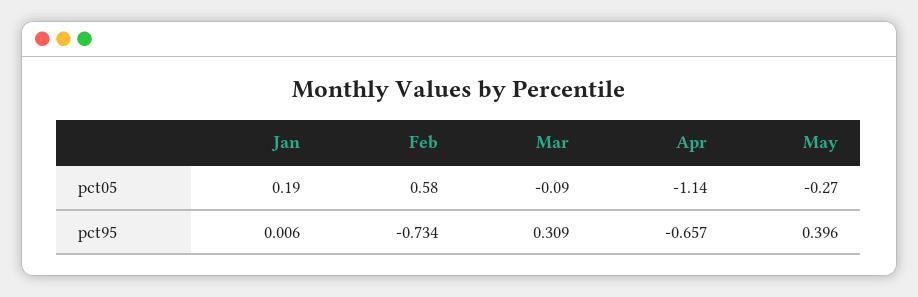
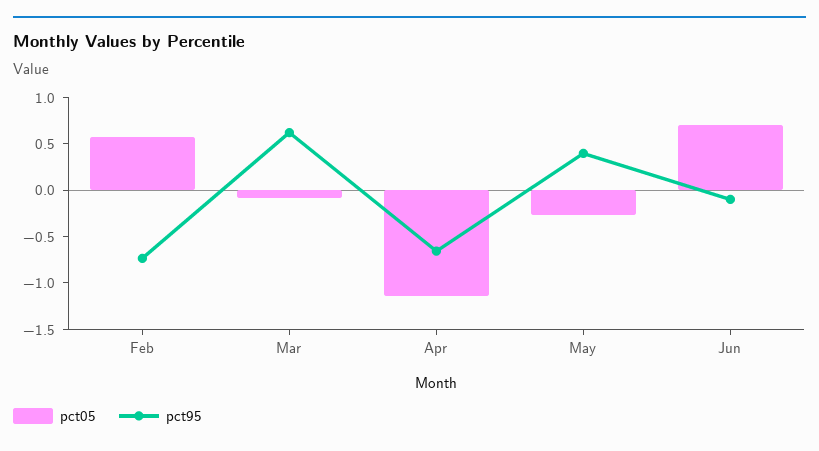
pct05, Jan: 0.19 -> none
pct95, Jan: 0.006 -> none
pct95, Mar: 0.309 -> 0.6
pct05, Jun: none -> 0.7
pct95, Jun: none -> -0.1

